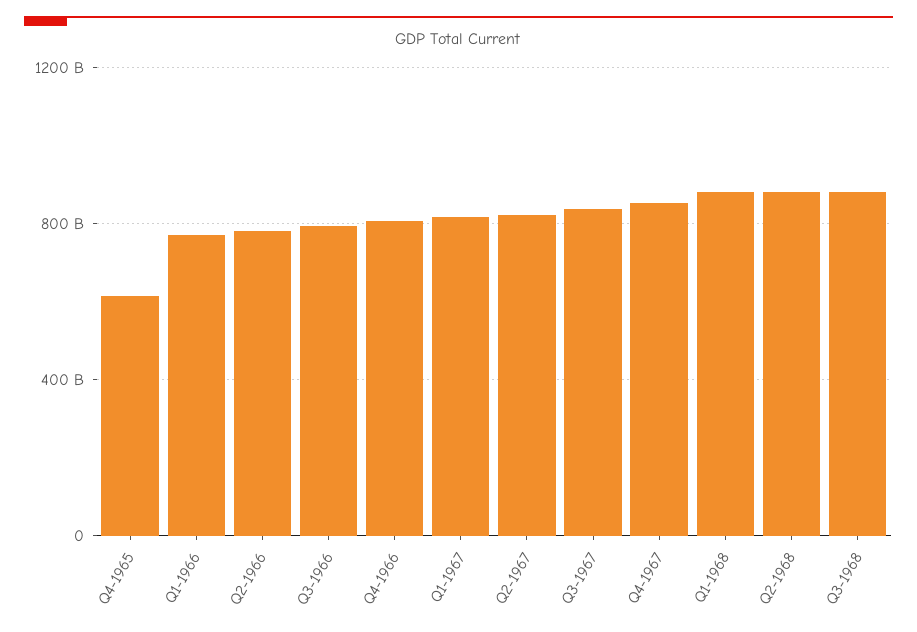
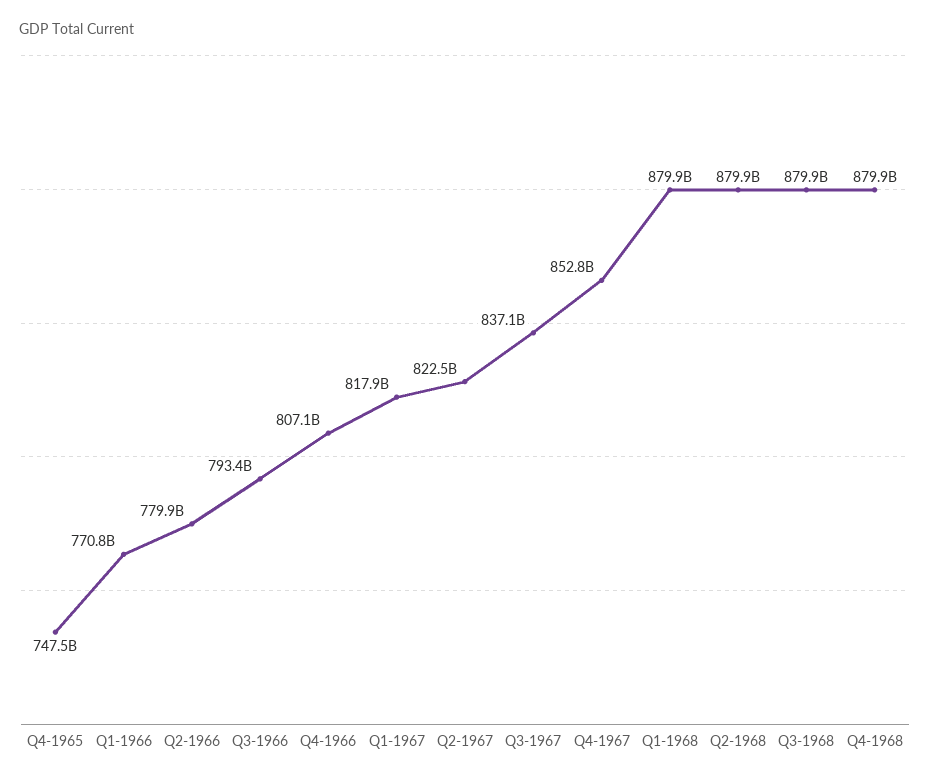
Q4-1965: 600000000000 -> 747500000000
Q4-1968: none -> 879900000000

